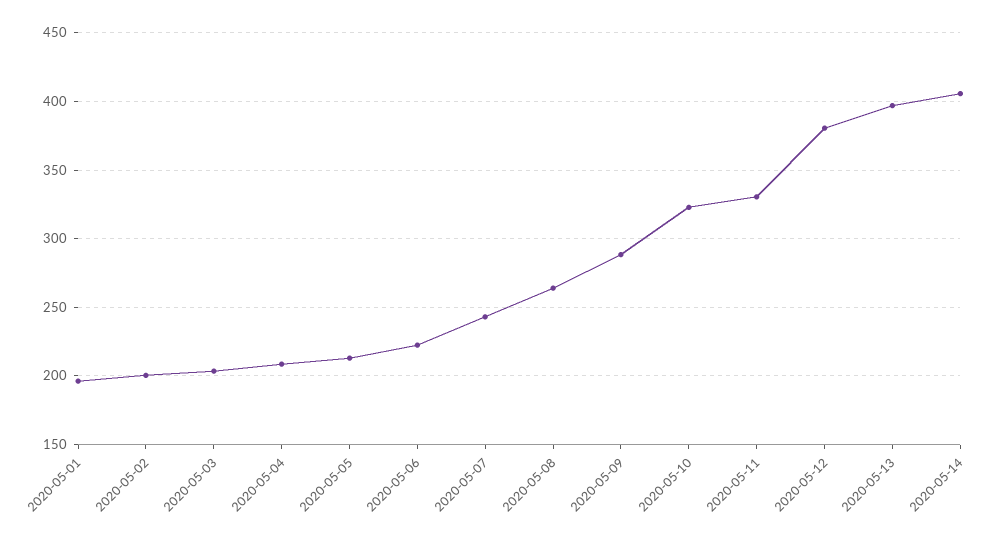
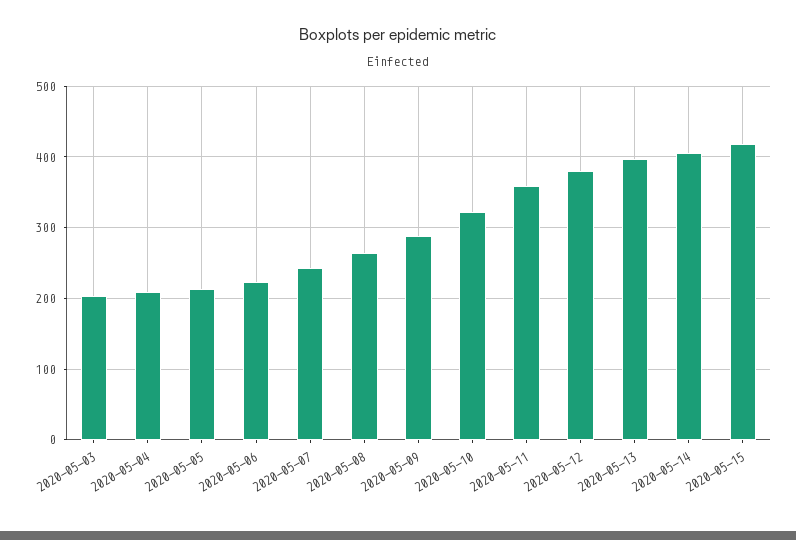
2020-05-01: 195 -> none
2020-05-02: 200 -> none
2020-05-11: 330 -> 360
2020-05-15: none -> 420

